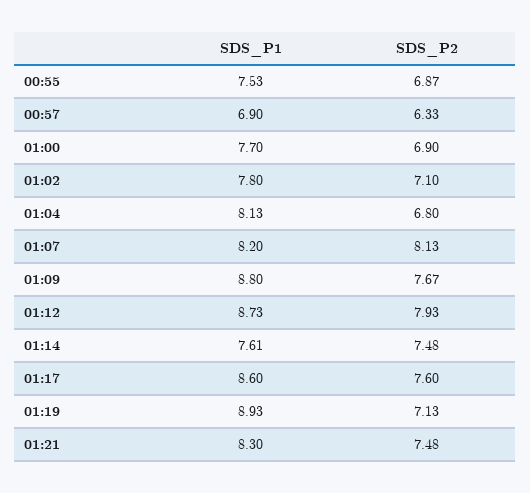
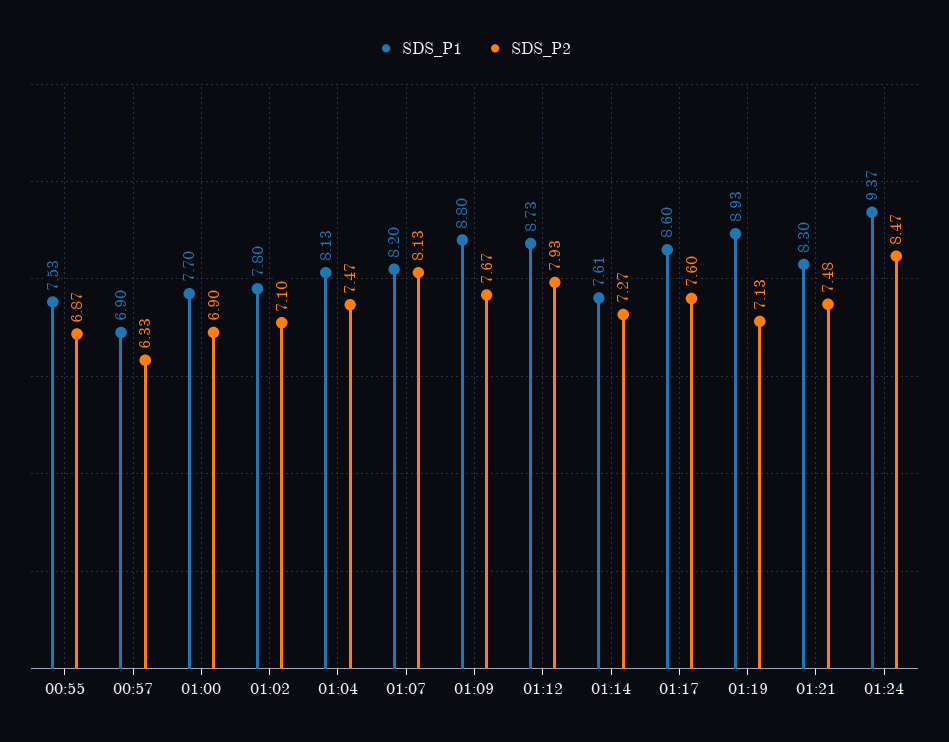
SDS_P2, 01:04: 6.8 -> 7.47
SDS_P2, 01:14: 7.48 -> 7.27
SDS_P1, 01:24: none -> 9.37
SDS_P2, 01:24: none -> 8.47

